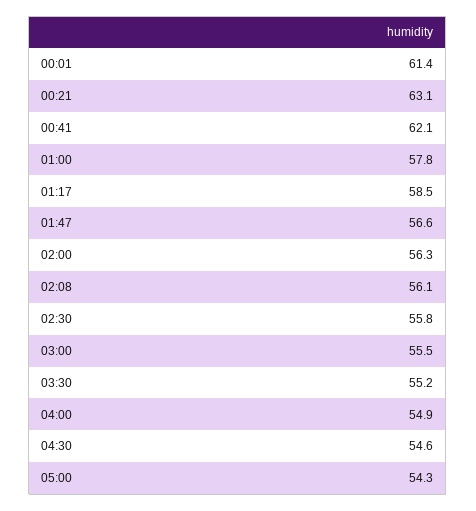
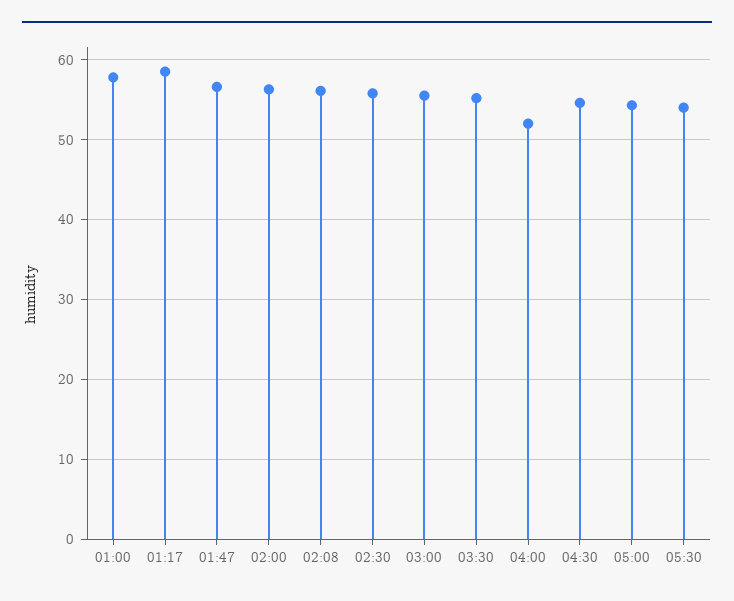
00:01: 61.4 -> none
00:21: 63.1 -> none
00:41: 62.1 -> none
04:00: 54.9 -> 52
05:30: none -> 54

